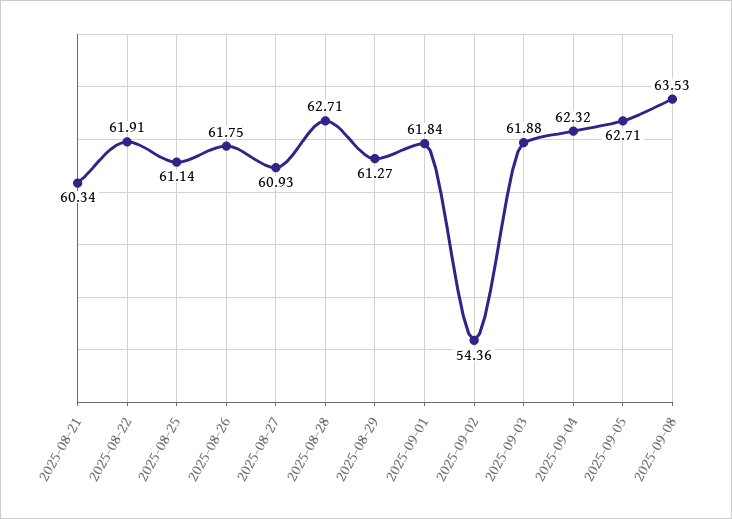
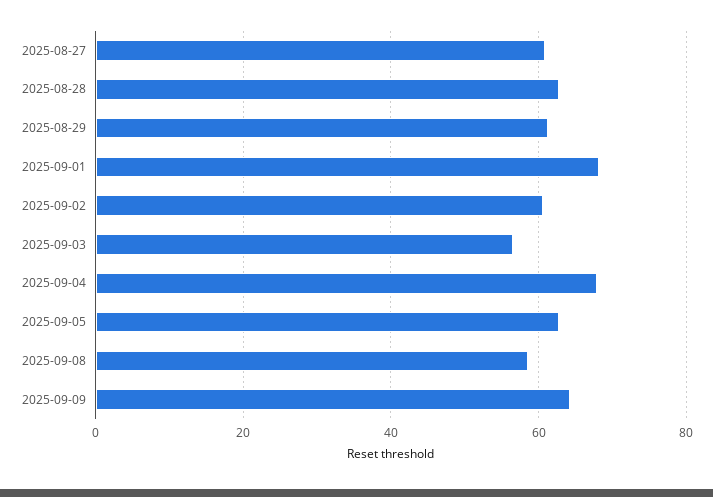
2025-08-21: 60.34 -> none
2025-08-22: 61.91 -> none
2025-08-25: 61.14 -> none
2025-08-26: 61.75 -> none
2025-09-01: 61.84 -> 68
2025-09-02: 54.36 -> 60
2025-09-03: 61.88 -> 56
2025-09-04: 62.32 -> 68
2025-09-08: 63.53 -> 58
2025-09-09: none -> 64

